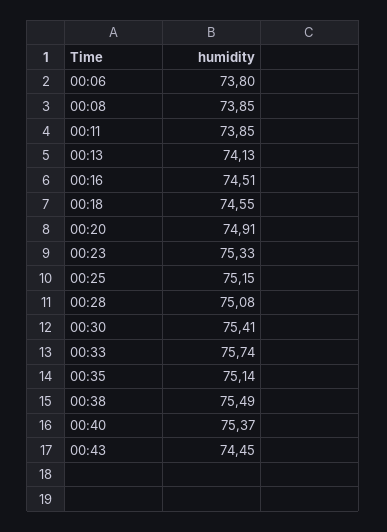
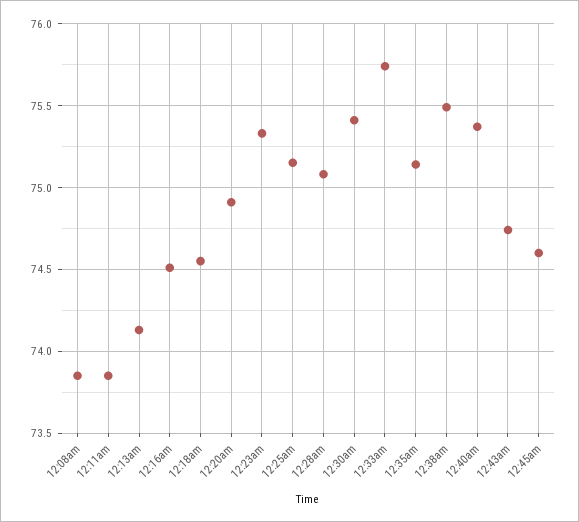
00:06: 73.8 -> none
00:43: 74.45 -> 74.75
12:45am: none -> 74.6

